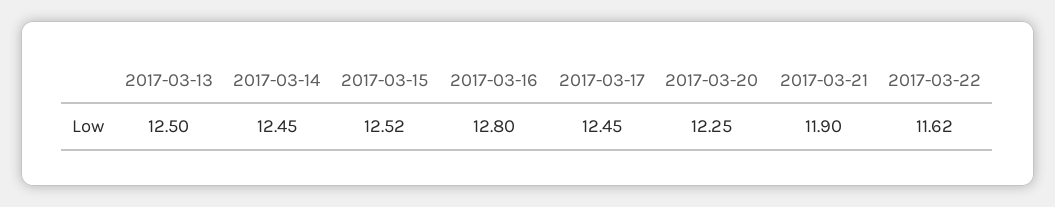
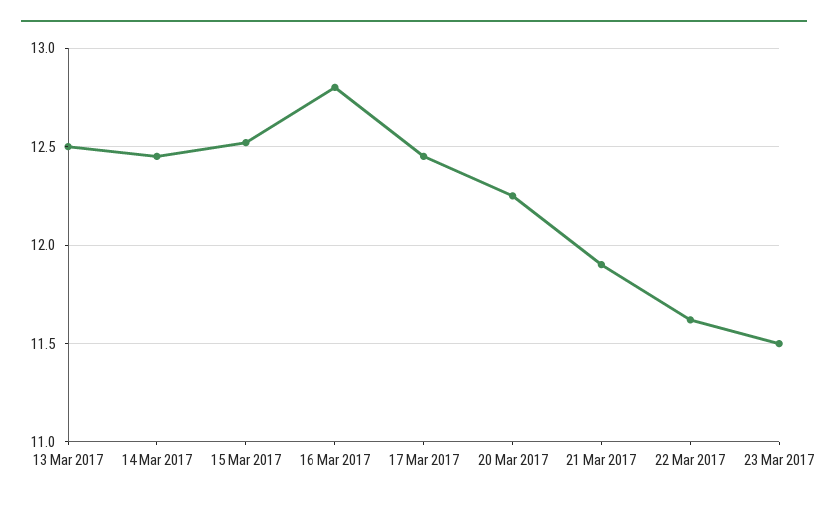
23 Mar 2017: none -> 11.5

